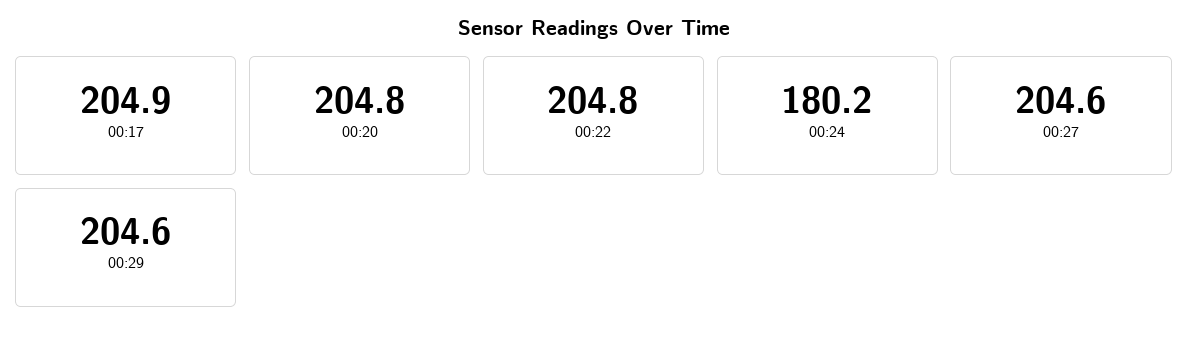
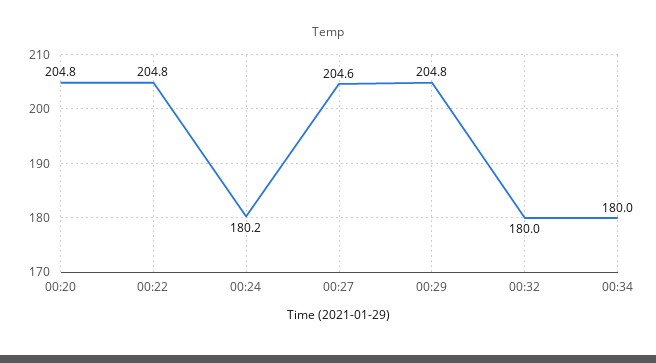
00:17: 204.9 -> none
00:29: 204.6 -> 204.8
00:32: none -> 180
00:34: none -> 180

